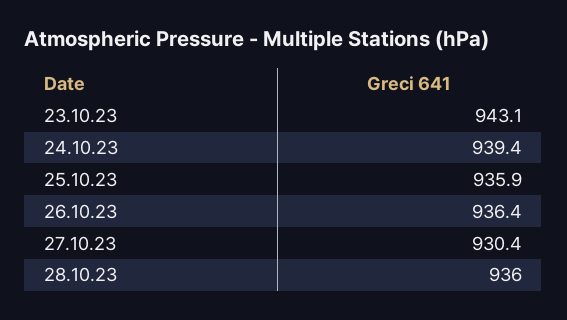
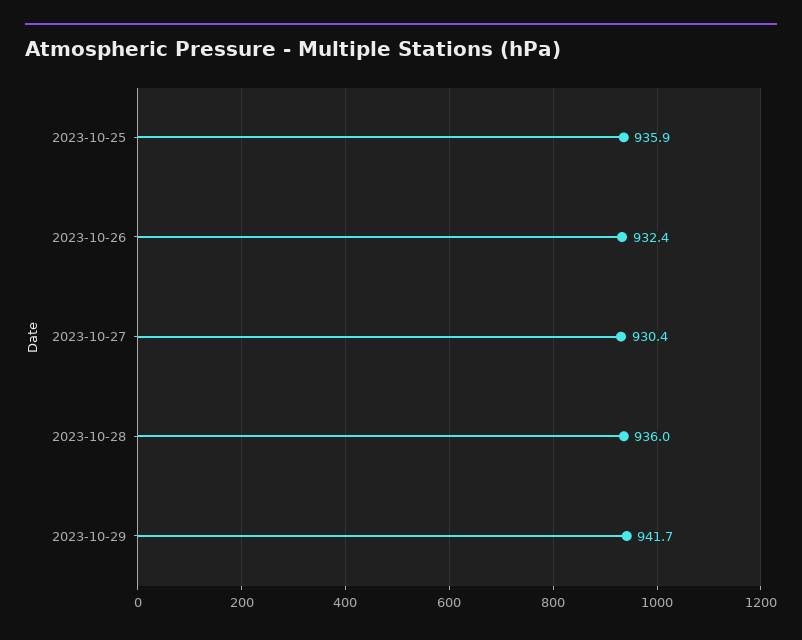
23.10.23: 943.1 -> none
24.10.23: 939.4 -> none
26.10.23: 936.4 -> 932.4
2023-10-29: none -> 941.7

